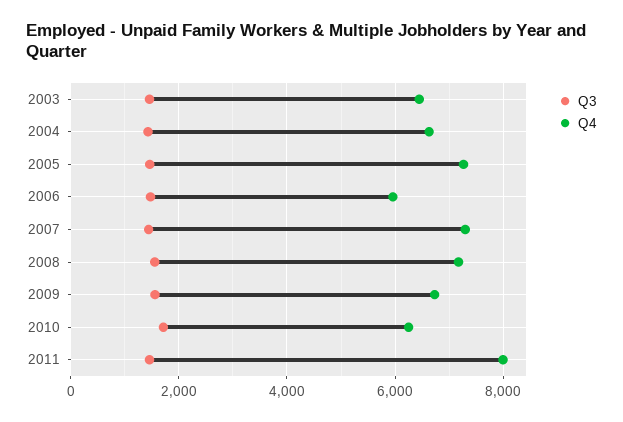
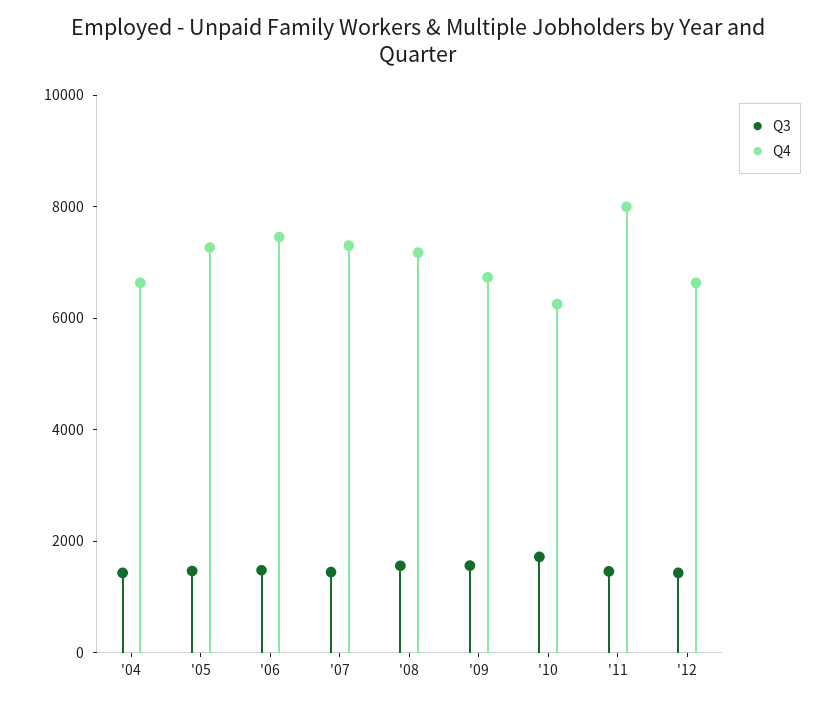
Q3, 2003: 1400 -> none
Q4, 2003: 6400 -> none
Q4, 2006: 6000 -> 7500
Q3, '12: none -> 1500
Q4, '12: none -> 6500

